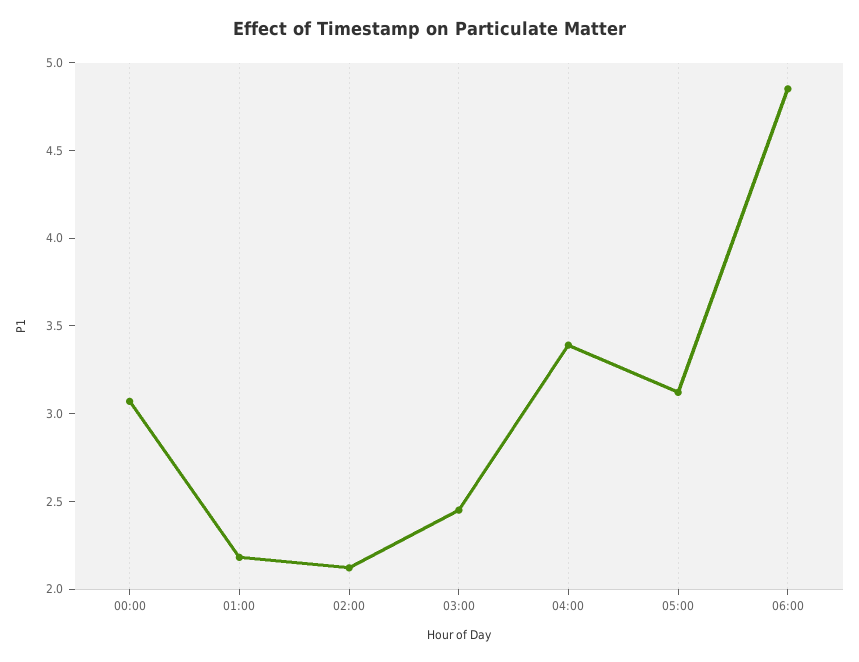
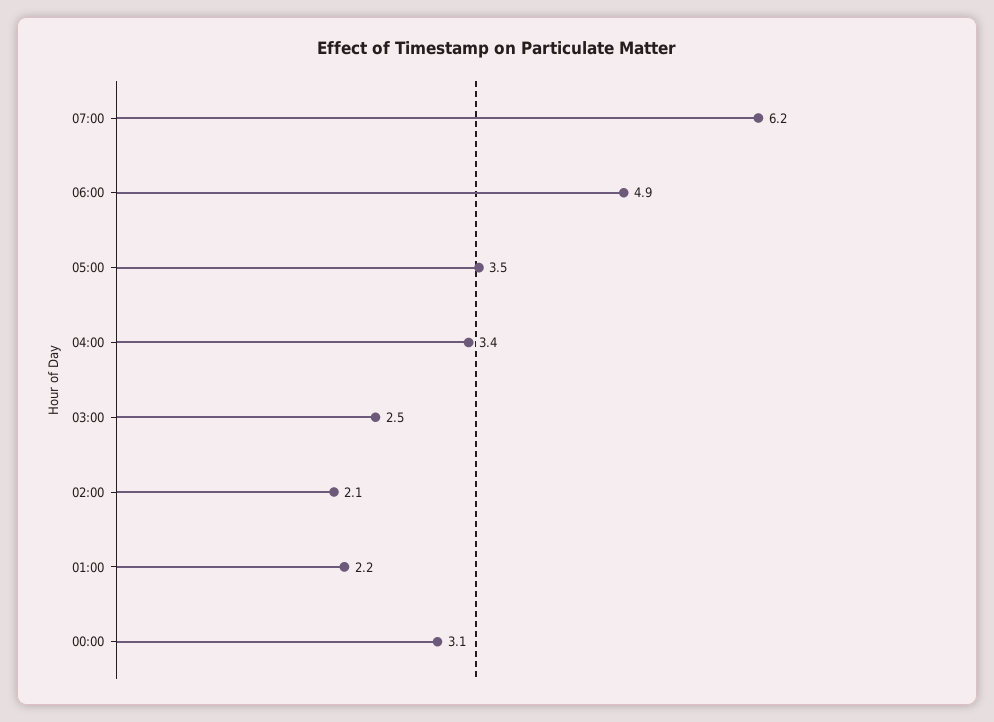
05:00: 3.1 -> 3.5
07:00: none -> 6.2

